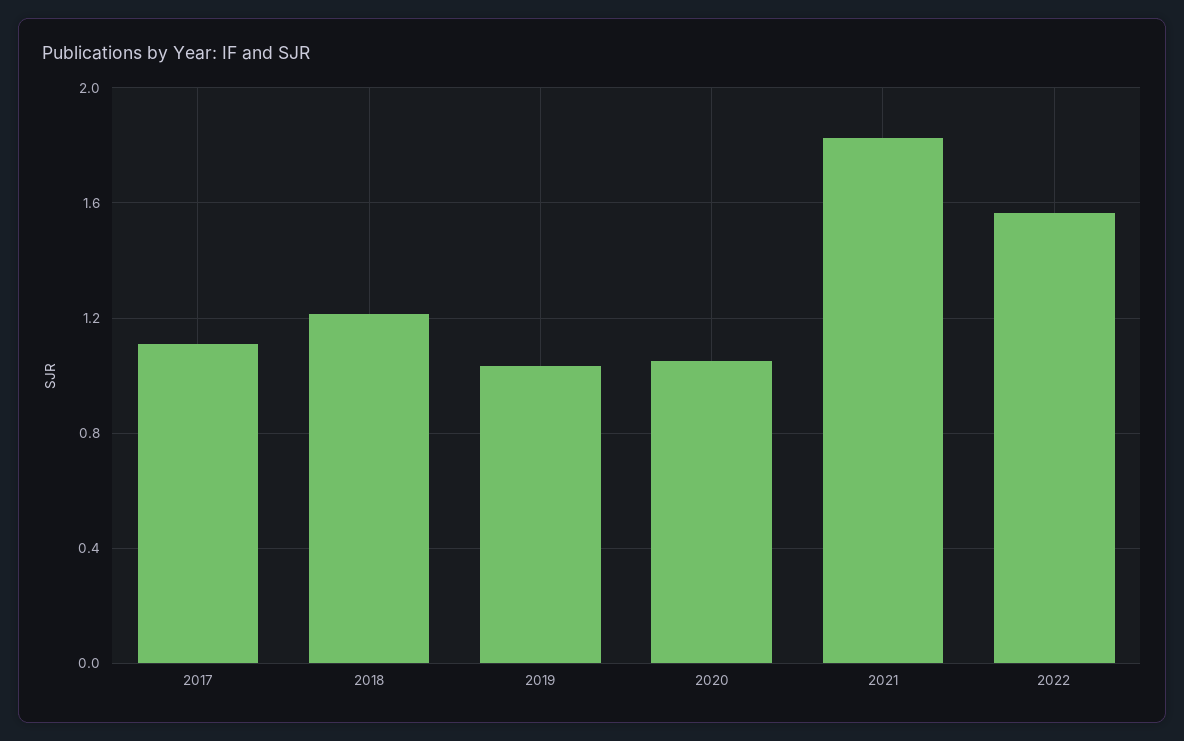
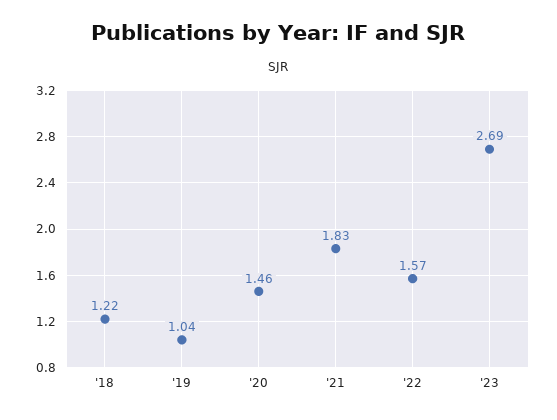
2017: 1.1 -> none
2020: 1.05 -> 1.46
'23: none -> 2.69

